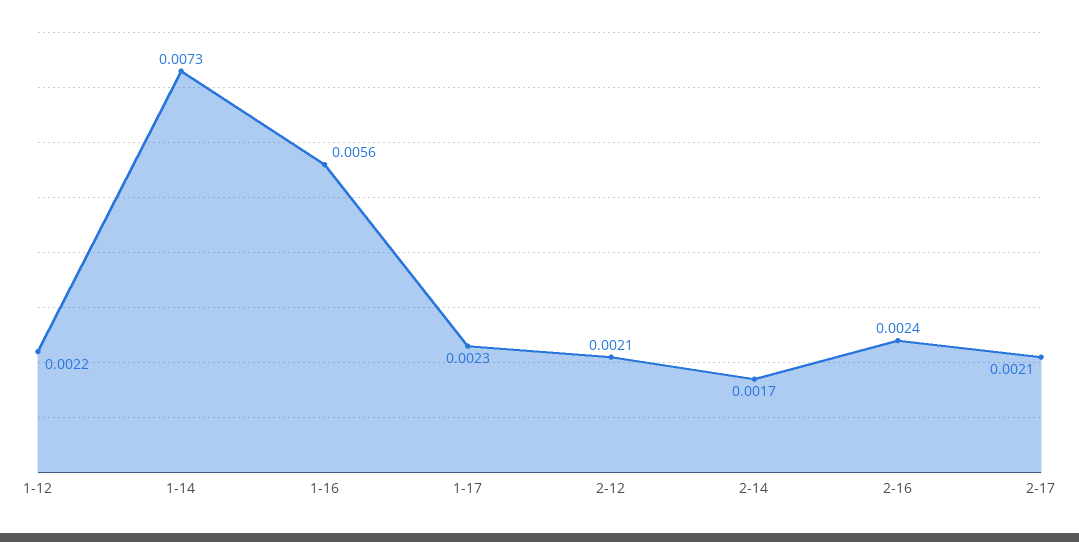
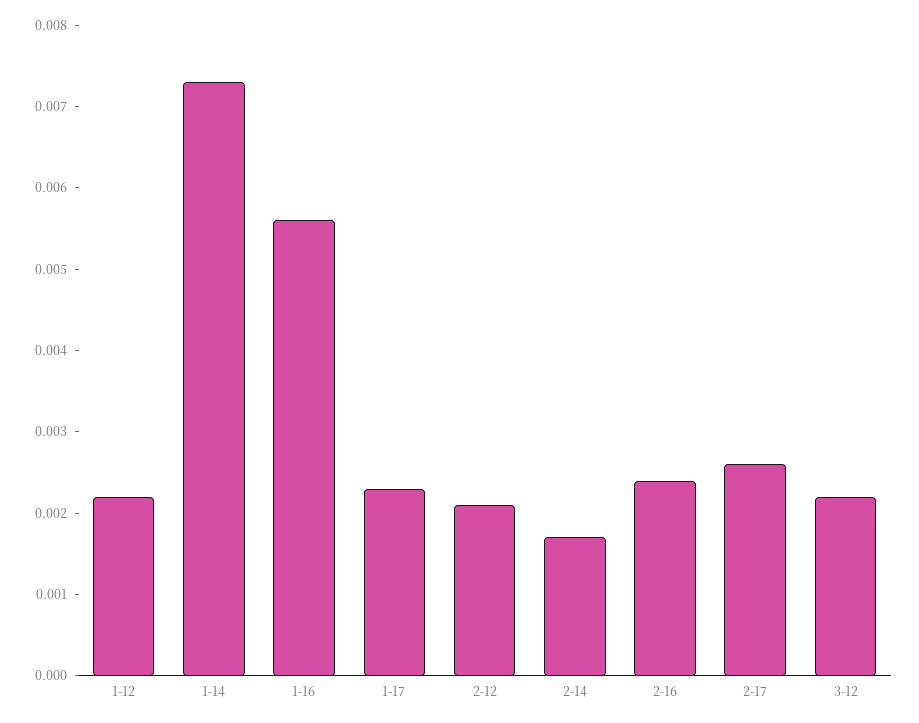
2-17: 0.0021 -> 0.0026
3-12: none -> 0.0022

